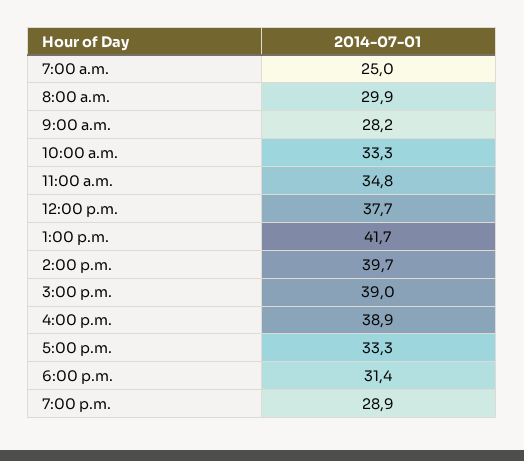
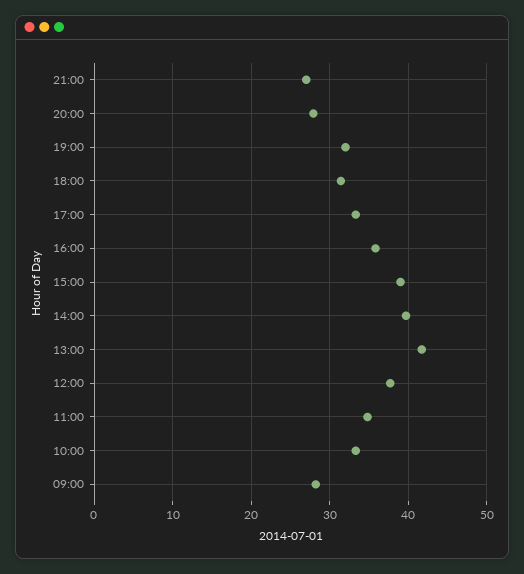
7:00 a.m.: 25 -> none
8:00 a.m.: 29.9 -> none
4:00 p.m.: 38.9 -> 36
7:00 p.m.: 28.9 -> 32
21:00: none -> 27
20:00: none -> 28

